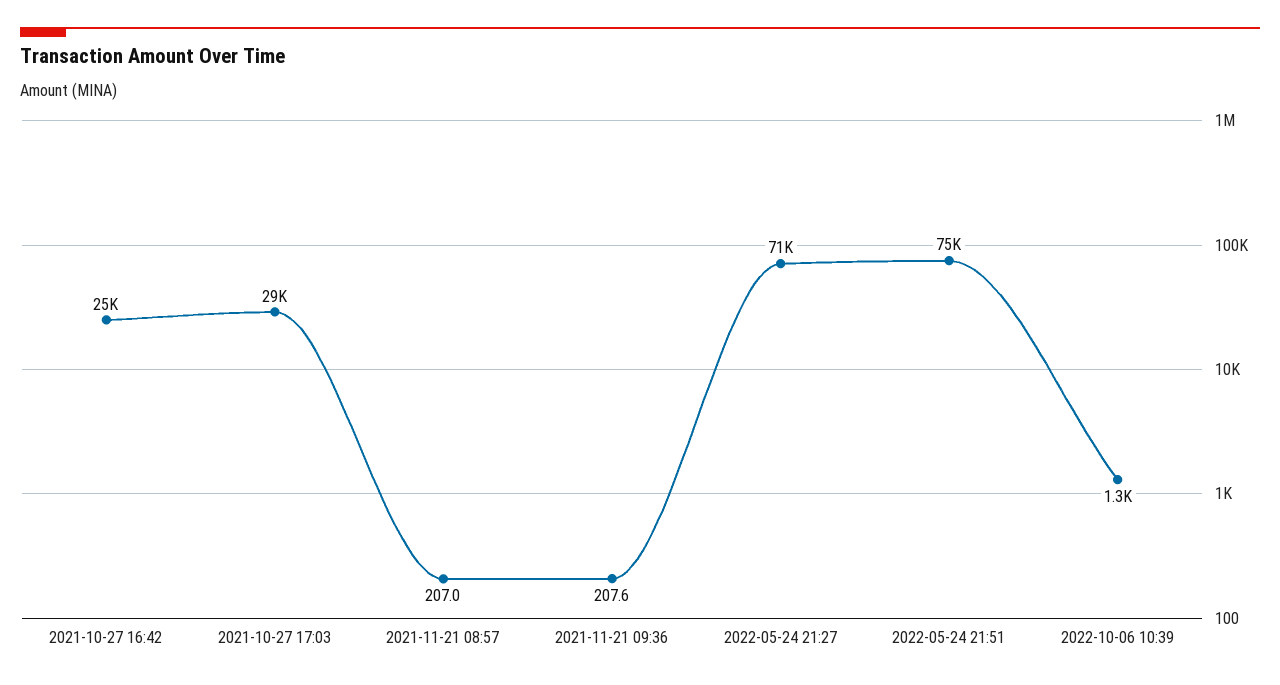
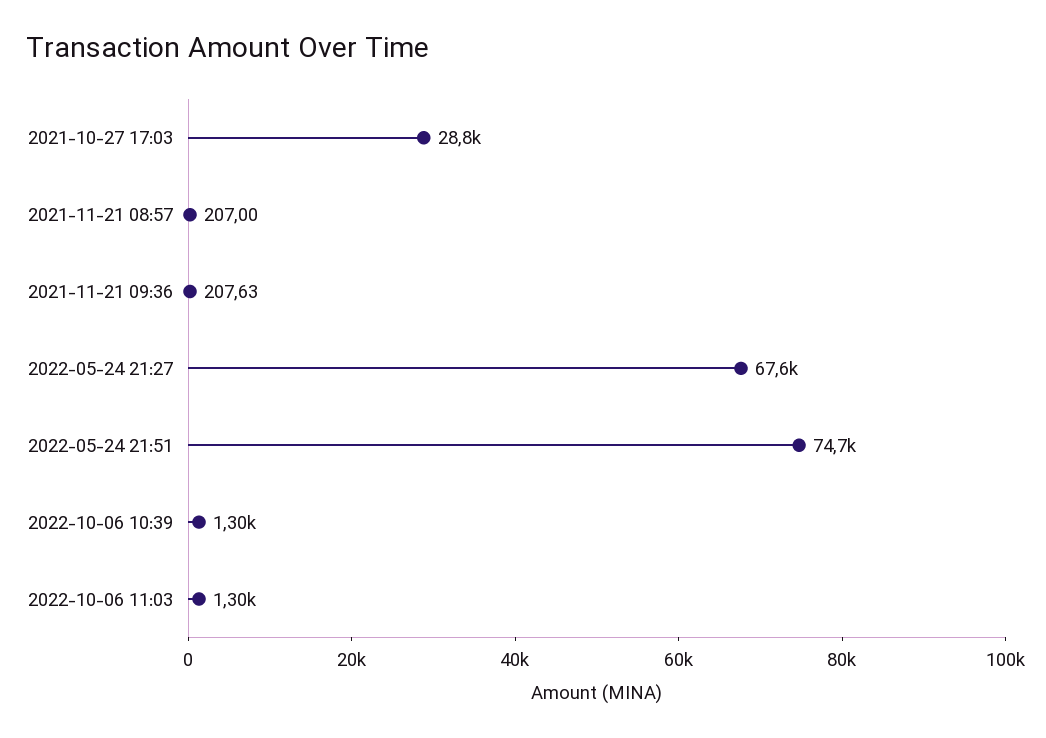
2021-10-27 16:42: 25000 -> none
2022-05-24 21:27: 71000 -> 67600
2022-10-06 11:03: none -> 1300

